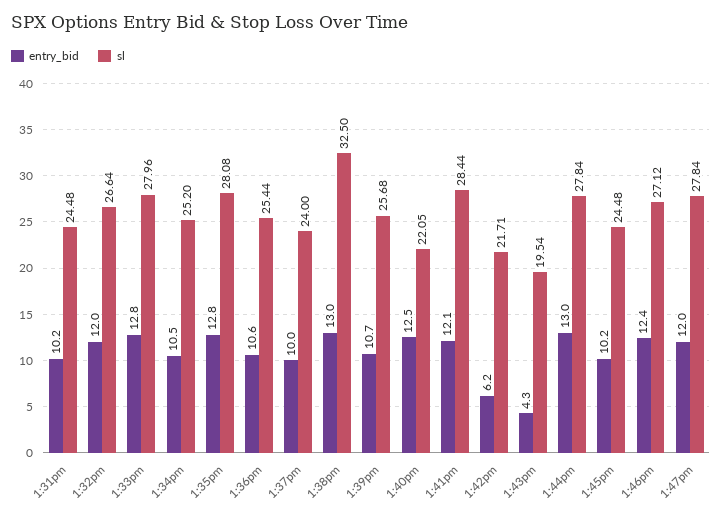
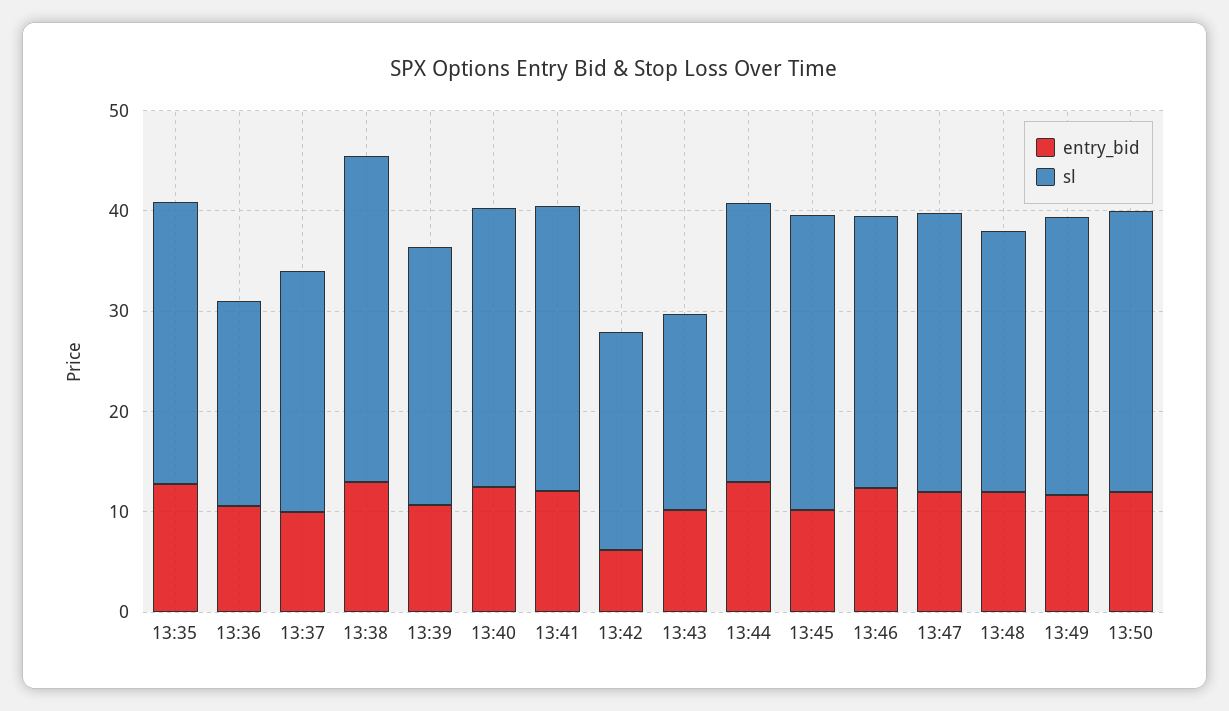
entry_bid, 1:31pm: 10.2 -> none
sl, 1:31pm: 24.48 -> none
entry_bid, 1:32pm: 12 -> none
sl, 1:32pm: 26.64 -> none
entry_bid, 1:33pm: 12.8 -> none
sl, 1:33pm: 27.96 -> none
entry_bid, 1:34pm: 10.5 -> none
sl, 1:34pm: 25.2 -> none
sl, 1:36pm: 25.44 -> 20
sl, 1:40pm: 22.05 -> 28
entry_bid, 1:43pm: 4.3 -> 10
sl, 1:45pm: 24.48 -> 30
entry_bid, 13:48: none -> 12
sl, 13:48: none -> 26
entry_bid, 13:49: none -> 12
sl, 13:49: none -> 28
entry_bid, 13:50: none -> 12
sl, 13:50: none -> 28

